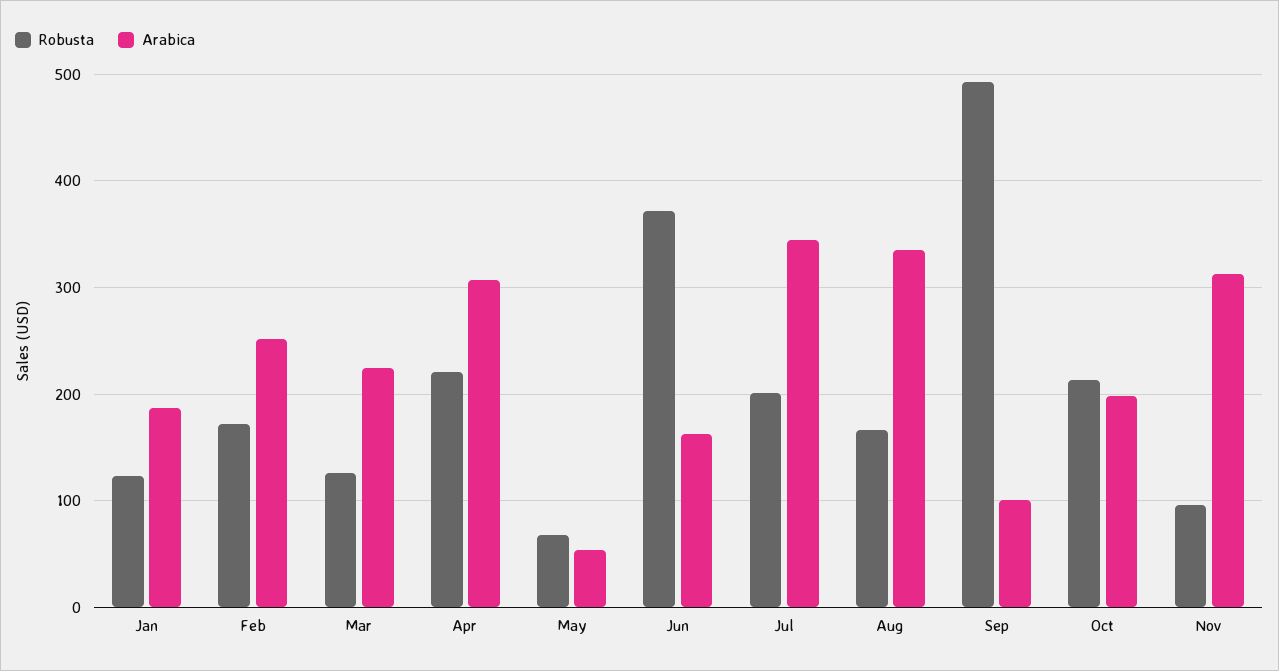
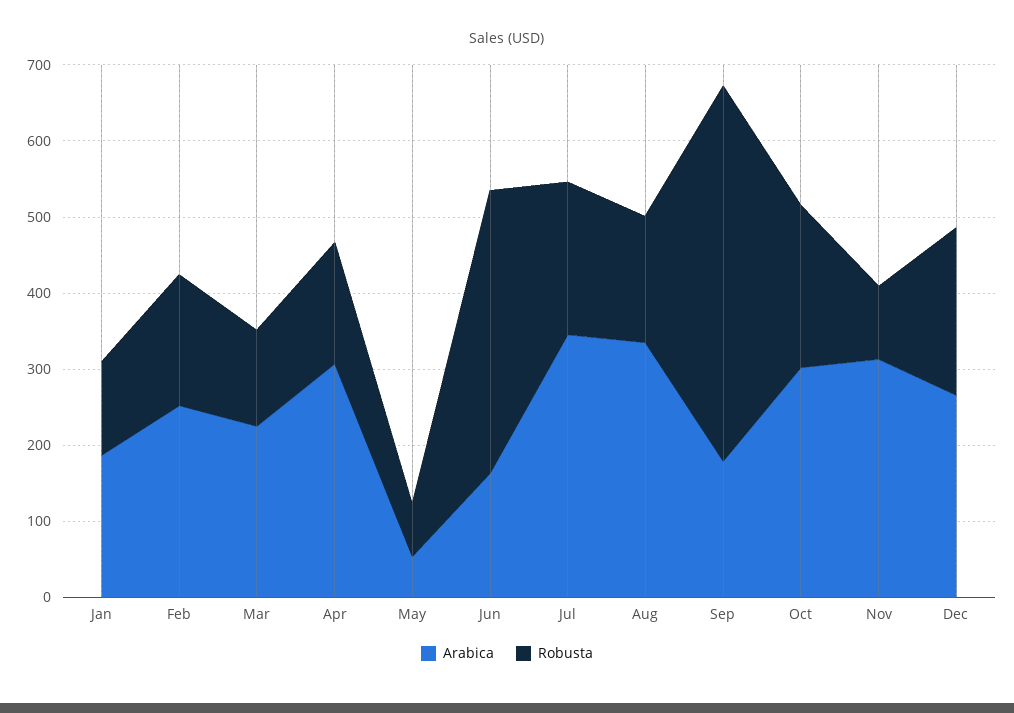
Robusta, Apr: 220 -> 160
Arabica, Sep: 100 -> 180
Arabica, Oct: 200 -> 300
Arabica, Dec: none -> 260
Robusta, Dec: none -> 220

